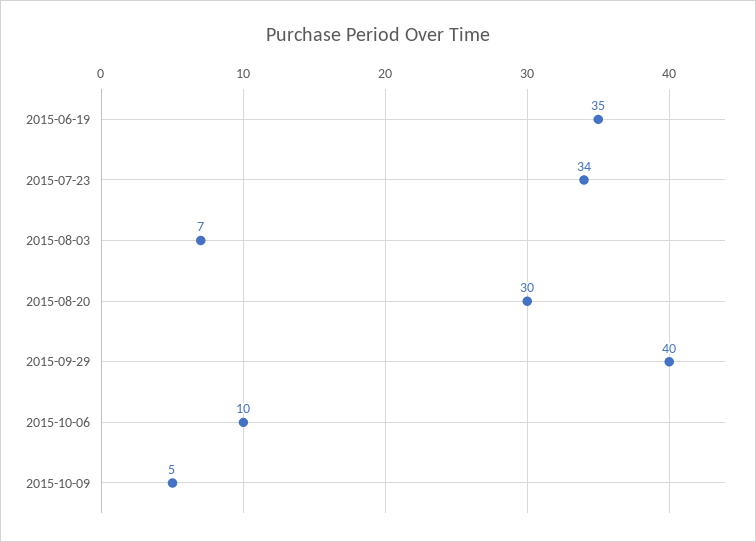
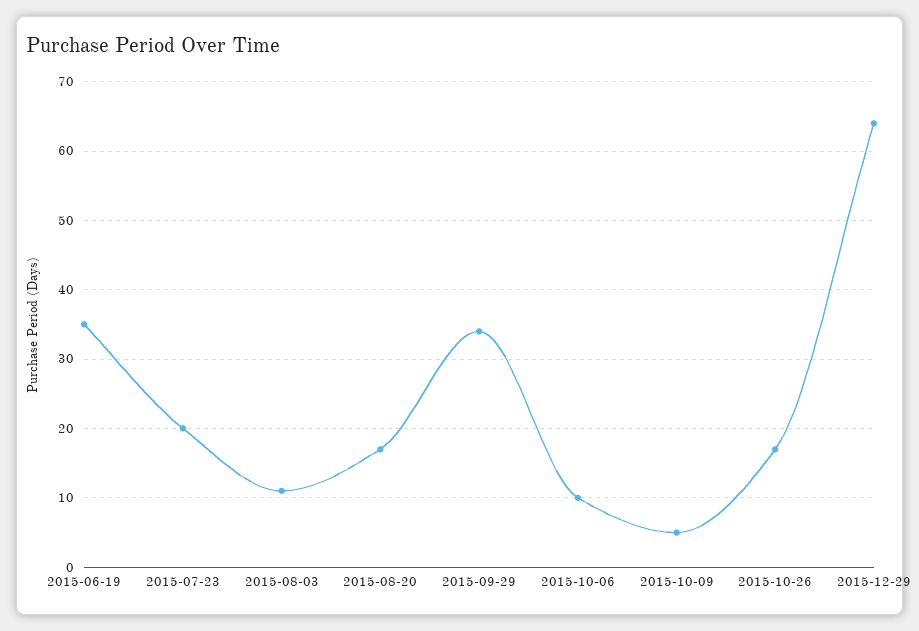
2015-07-23: 34 -> 20
2015-08-03: 7 -> 11
2015-08-20: 30 -> 17
2015-09-29: 40 -> 34
2015-10-26: none -> 17
2015-12-29: none -> 64

